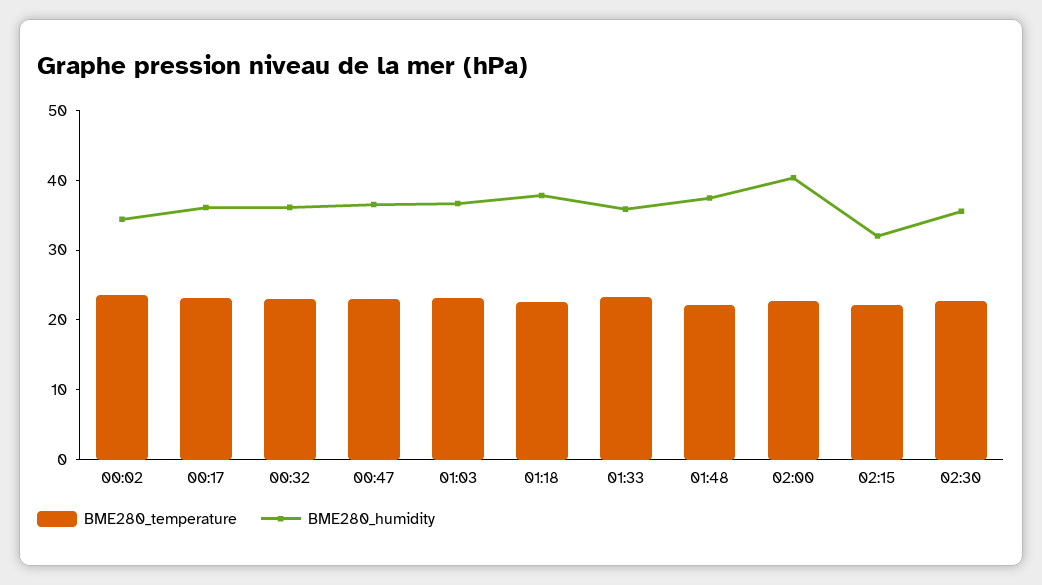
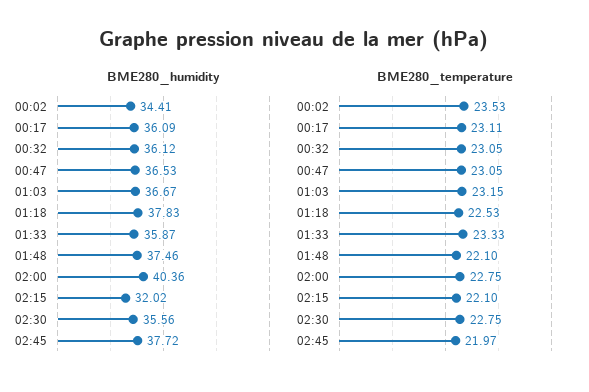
BME280_humidity, 02:45: none -> 37.72
BME280_temperature, 02:45: none -> 21.97

